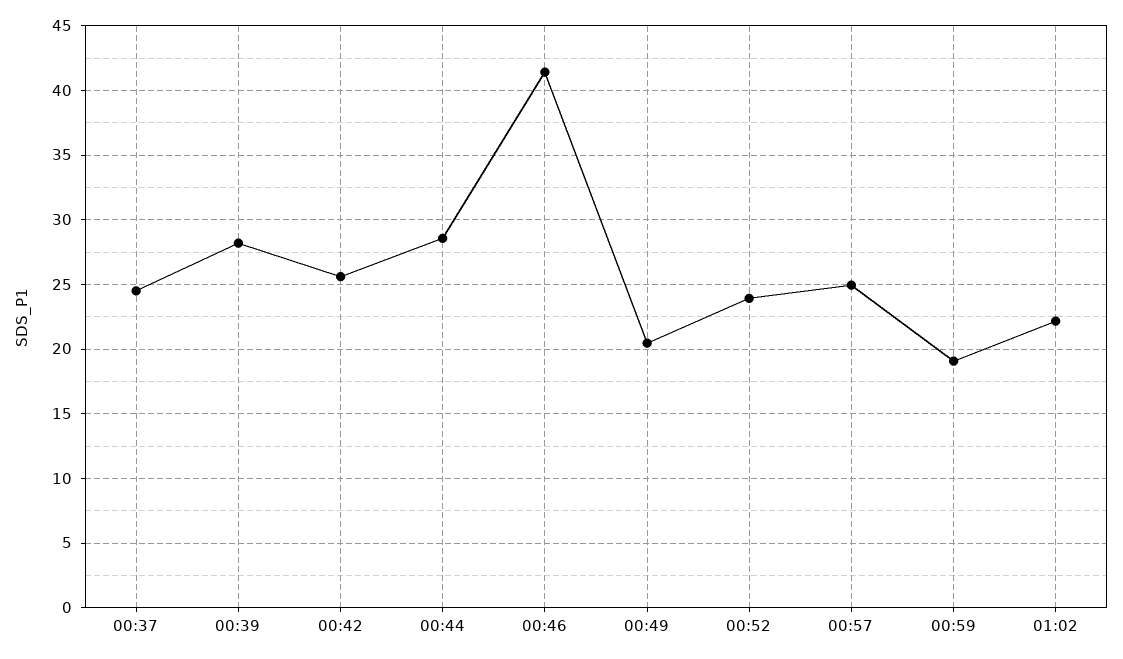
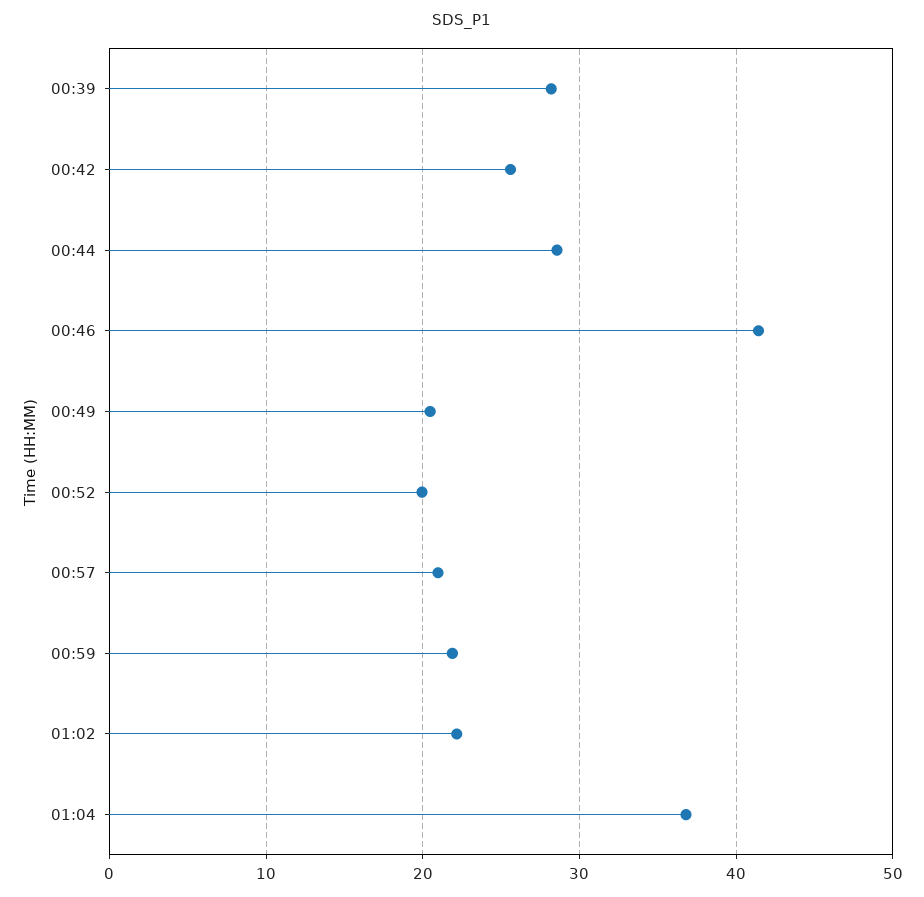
00:37: 24.5 -> none
00:52: 24 -> 20
00:57: 25 -> 21
00:59: 19 -> 22
01:04: none -> 37

